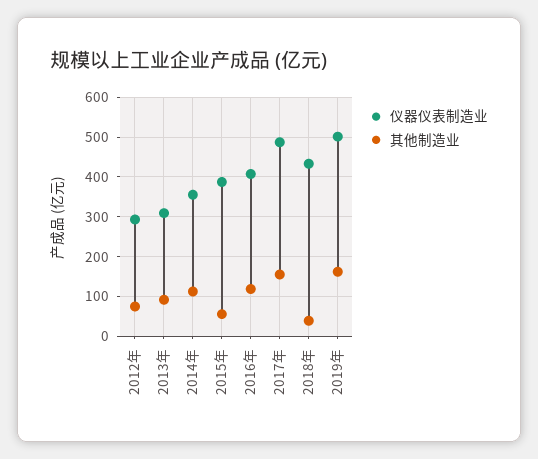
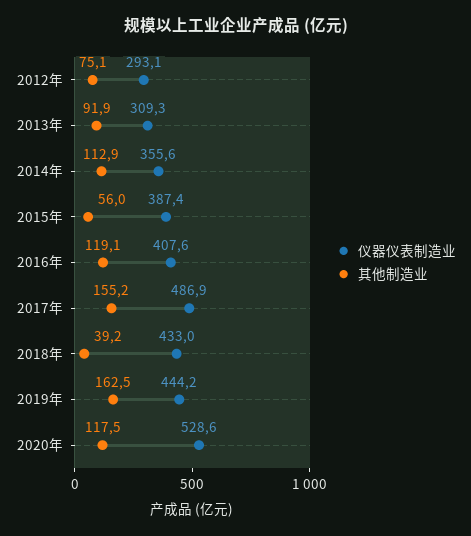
仪器仪表制造业, 2019年: 500 -> 444.2
仪器仪表制造业, 2020年: none -> 528.6
其他制造业, 2020年: none -> 117.5

